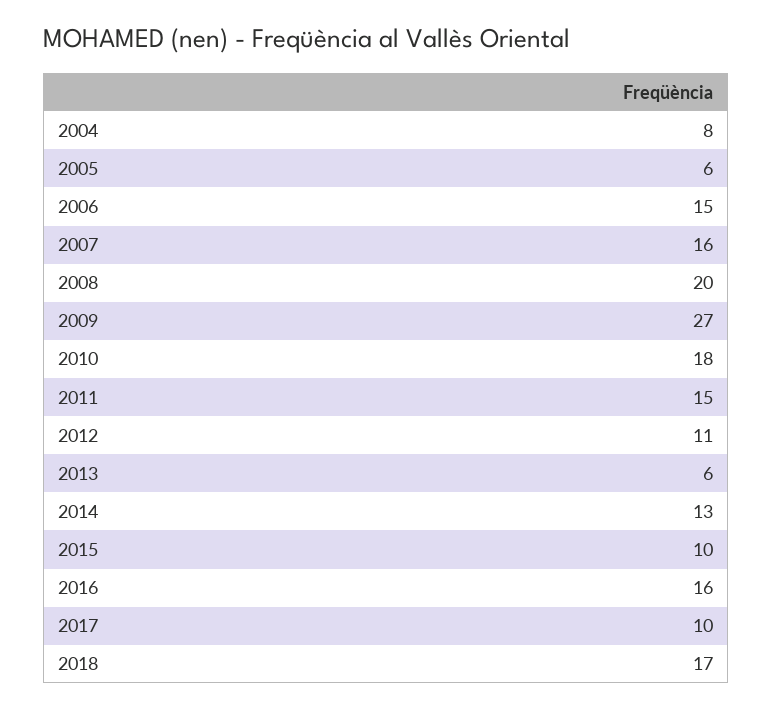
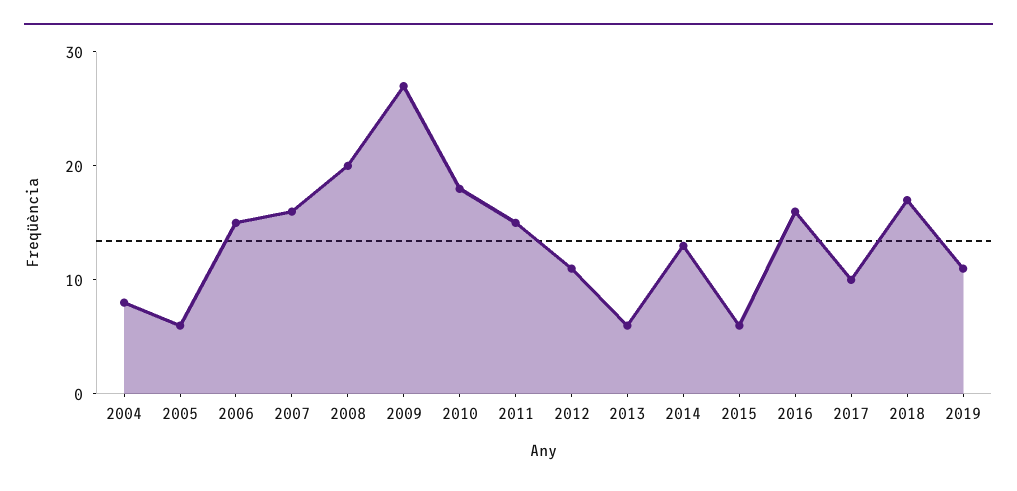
2015: 10 -> 6
2019: none -> 11

